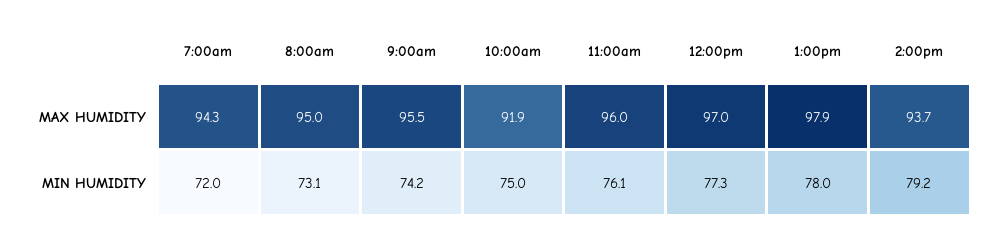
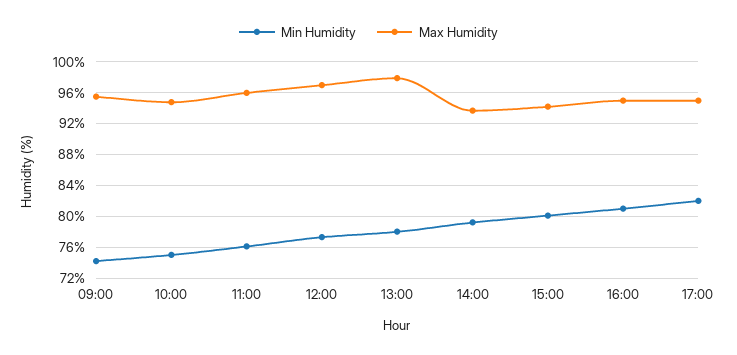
MAX HUMIDITY, 7:00am: 94.3 -> none
MAX HUMIDITY, 8:00am: 95 -> none
MAX HUMIDITY, 10:00am: 91.9 -> 95
MIN HUMIDITY, 7:00am: 72 -> none
MIN HUMIDITY, 8:00am: 73.1 -> none
MIN HUMIDITY, 15:00: none -> 80
MAX HUMIDITY, 15:00: none -> 94
MIN HUMIDITY, 16:00: none -> 81
MAX HUMIDITY, 16:00: none -> 95
MIN HUMIDITY, 17:00: none -> 82
MAX HUMIDITY, 17:00: none -> 95

